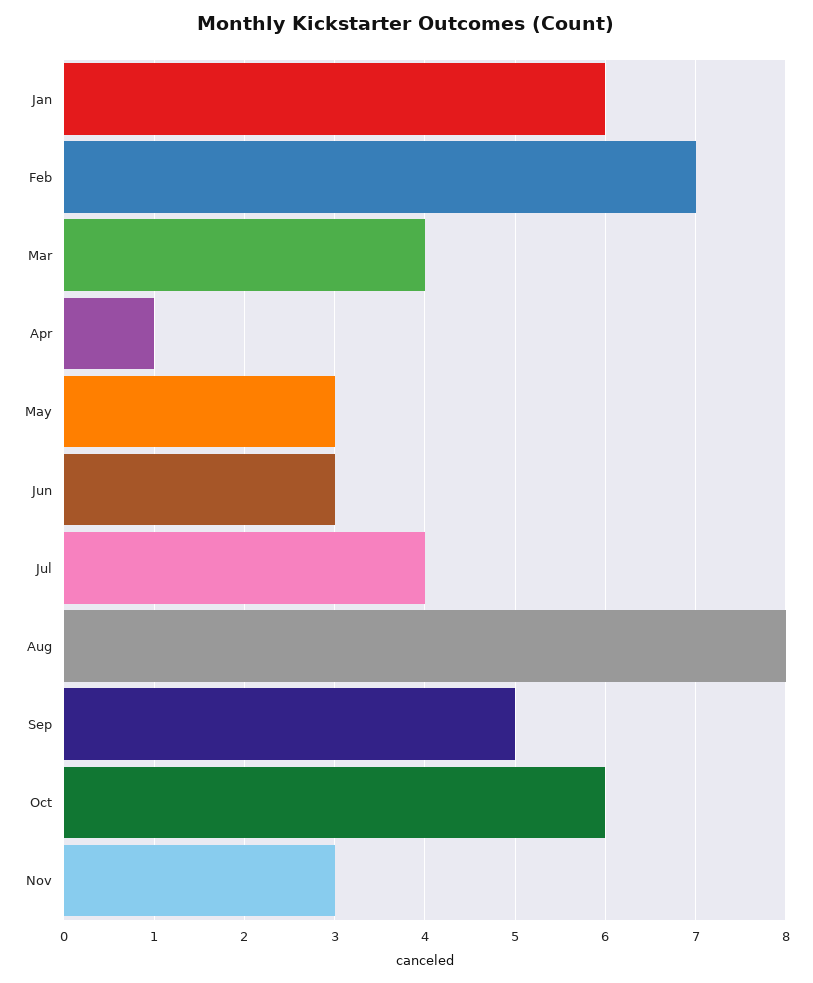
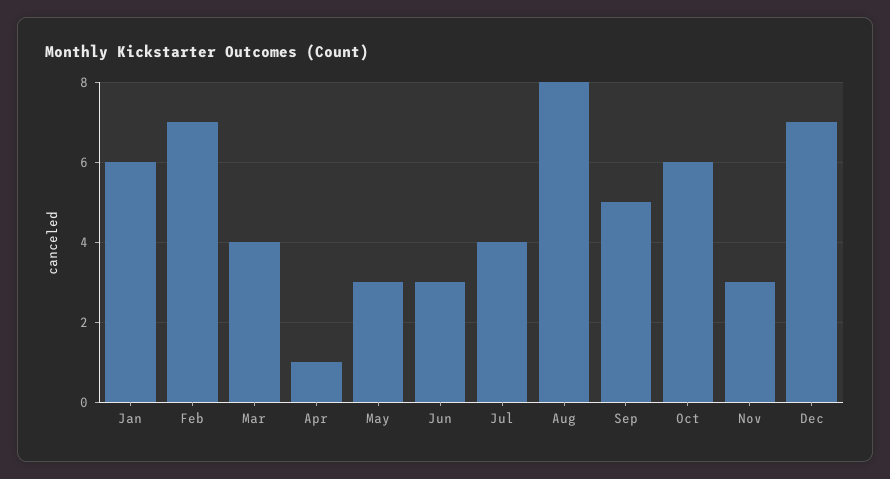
Dec: none -> 7

